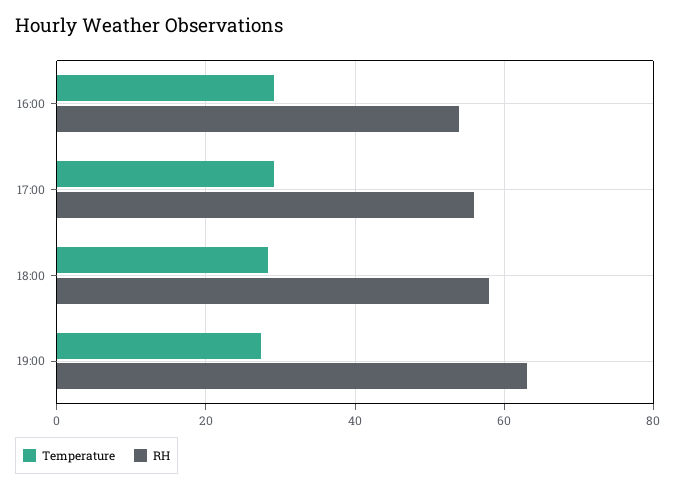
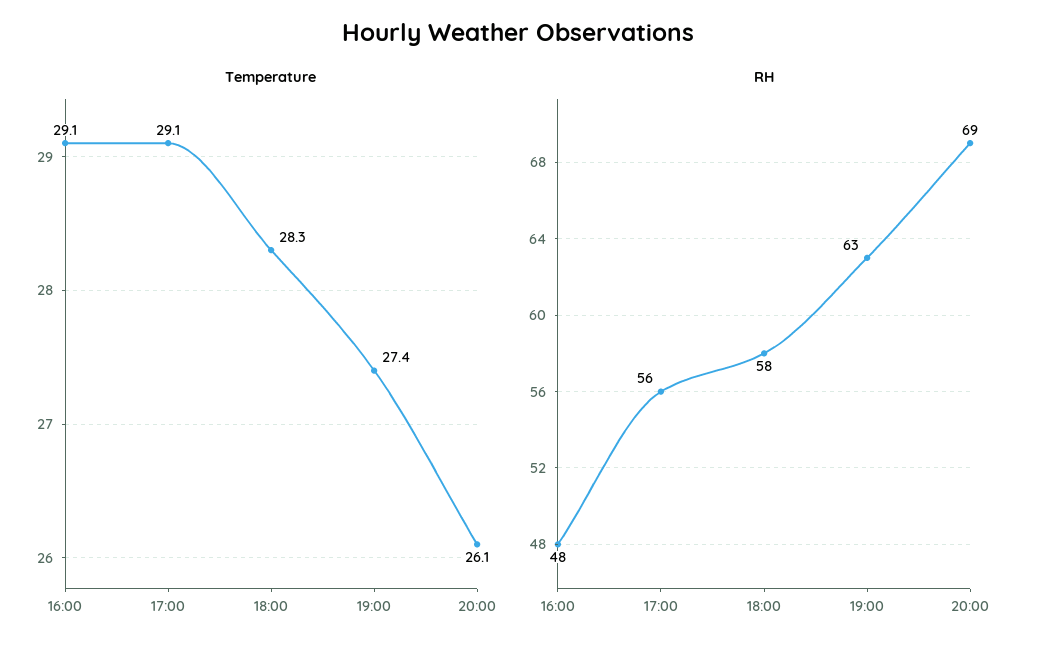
RH, 16:00: 54 -> 48
Temperature, 20:00: none -> 26.1
RH, 20:00: none -> 69

